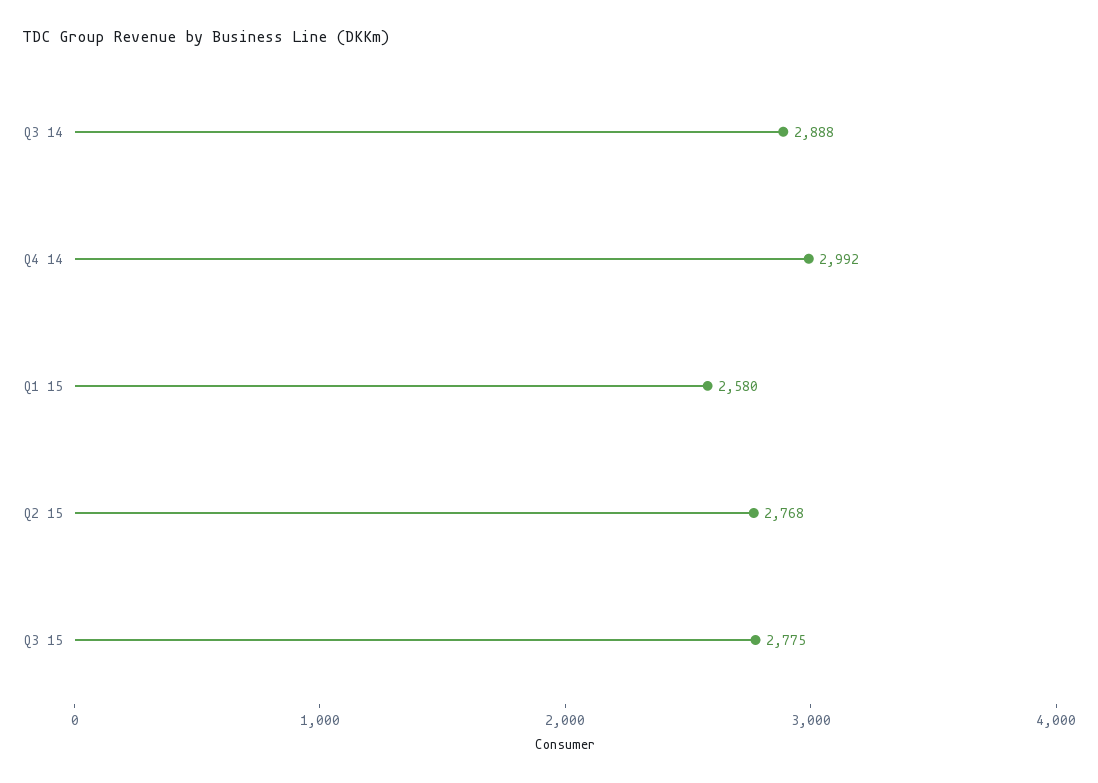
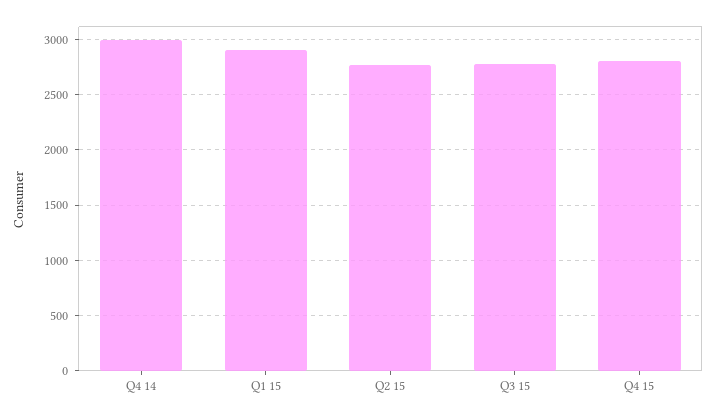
Q3 14: 2888 -> none
Q1 15: 2580 -> 2900
Q4 15: none -> 2800

